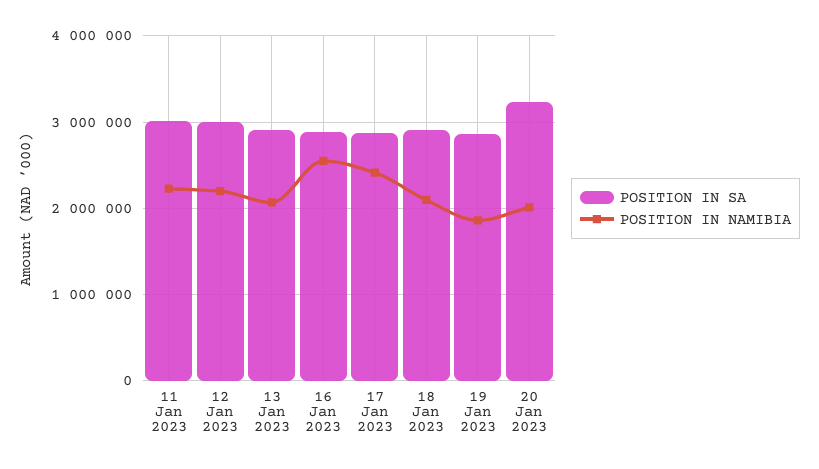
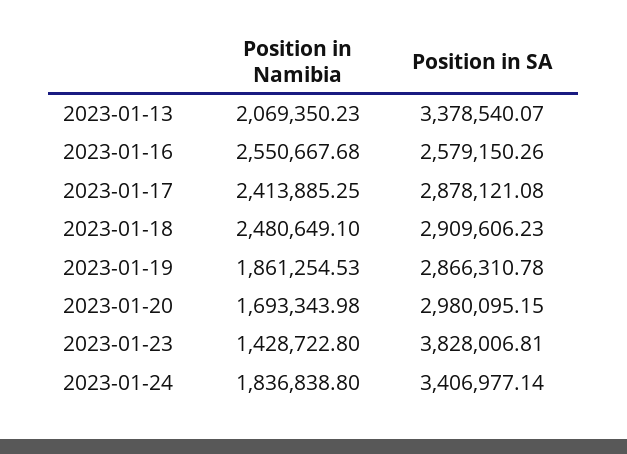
POSITION IN SA, 11 Jan 2023: 3000000 -> none
POSITION IN NAMIBIA, 11 Jan 2023: 2200000 -> none
POSITION IN SA, 12 Jan 2023: 3000000 -> none
POSITION IN NAMIBIA, 12 Jan 2023: 2200000 -> none
POSITION IN SA, 13 Jan 2023: 2900000 -> 3378540.07
POSITION IN SA, 16 Jan 2023: 2900000 -> 2579150.26
POSITION IN NAMIBIA, 18 Jan 2023: 2100000 -> 2480649.1
POSITION IN SA, 20 Jan 2023: 3200000 -> 2980095.15
POSITION IN NAMIBIA, 20 Jan 2023: 2000000 -> 1693343.98
POSITION IN NAMIBIA, 2023-01-23: none -> 1428722.8
POSITION IN SA, 2023-01-23: none -> 3828006.81
POSITION IN NAMIBIA, 2023-01-24: none -> 1836838.8
POSITION IN SA, 2023-01-24: none -> 3406977.14

